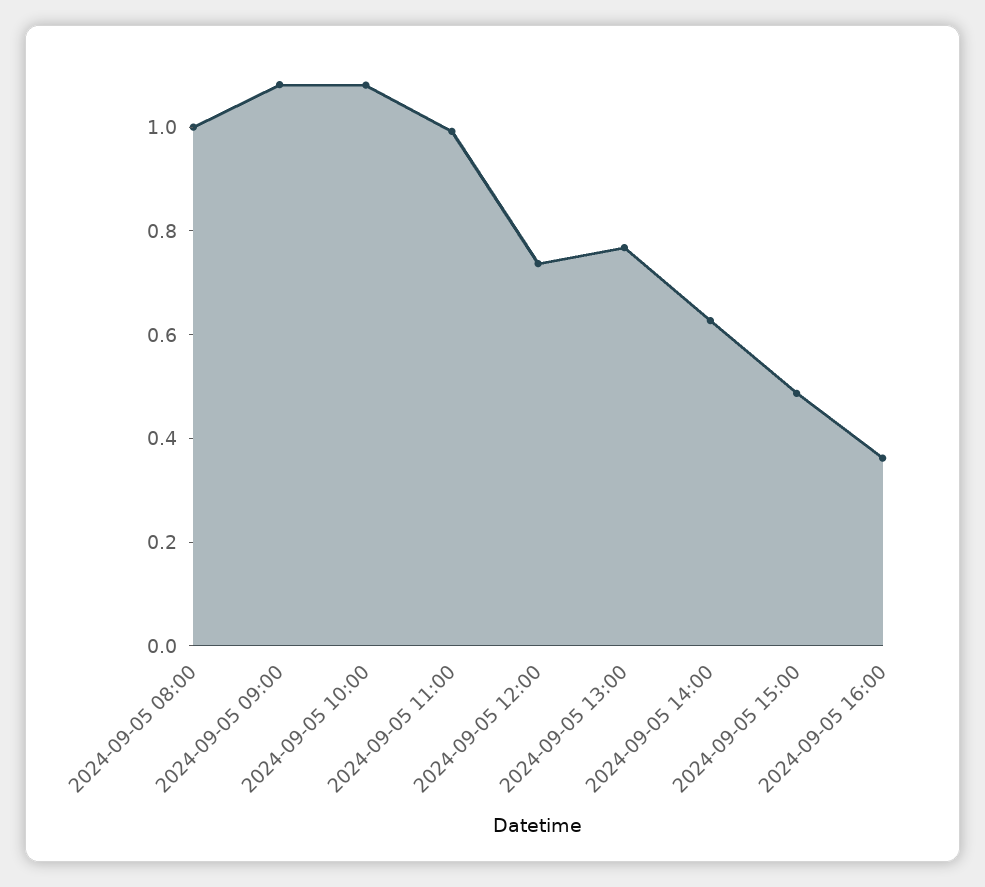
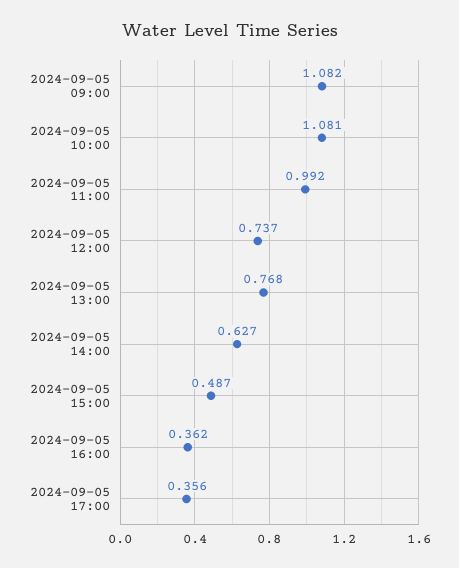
2024-09-05 08:00: 1 -> none
2024-09-05 17:00: none -> 0.356

